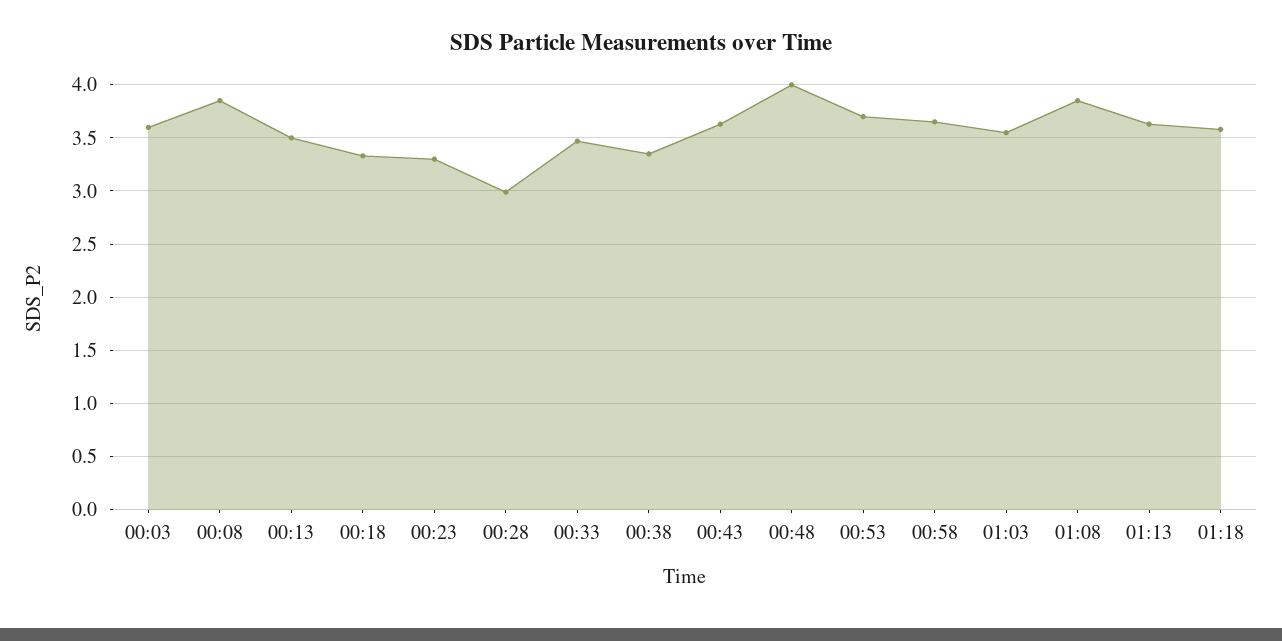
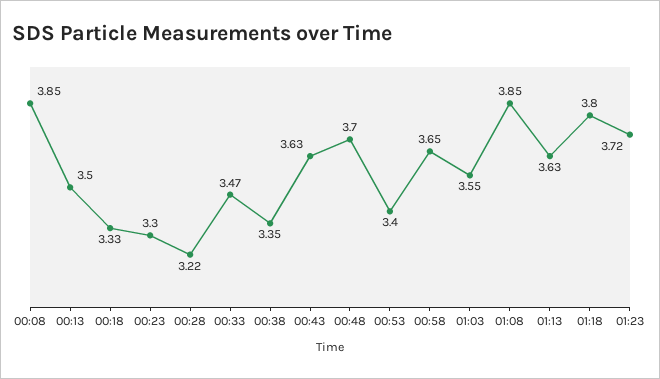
00:03: 3.6 -> none
00:28: 3 -> 3.22
00:48: 4 -> 3.7
00:53: 3.7 -> 3.4
01:18: 3.6 -> 3.8
01:23: none -> 3.72

